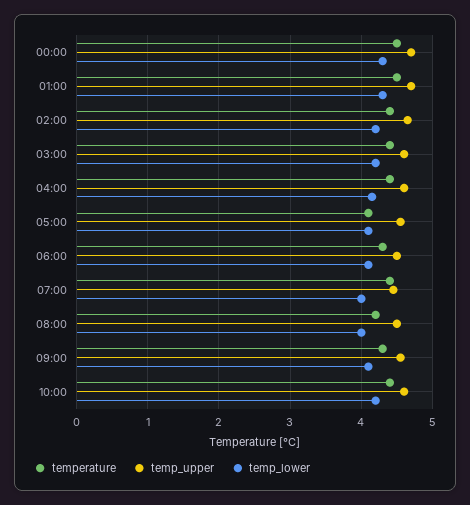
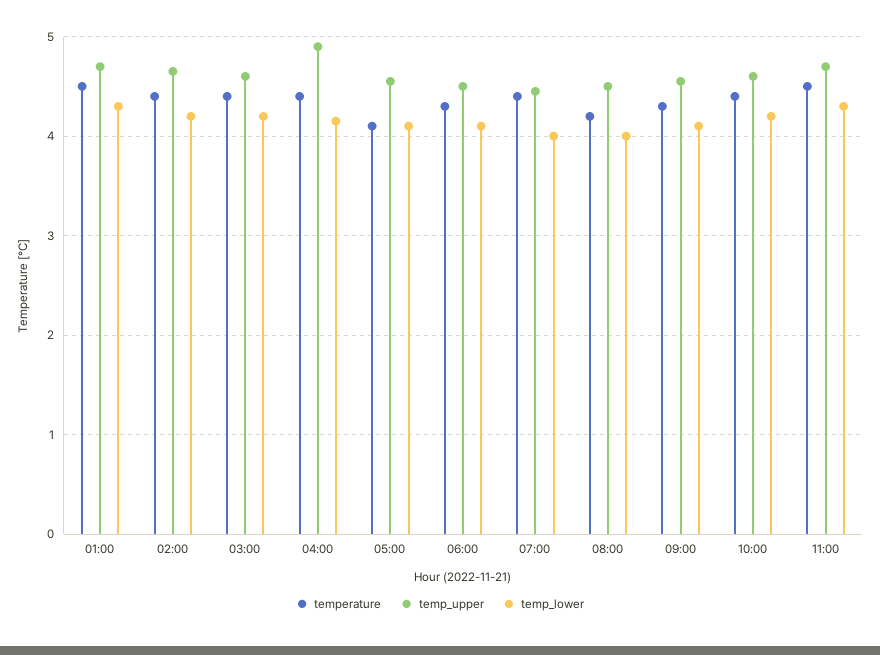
temperature, 00:00: 4.5 -> none
temp_upper, 00:00: 4.7 -> none
temp_lower, 00:00: 4.3 -> none
temp_upper, 04:00: 4.6 -> 4.9
temperature, 11:00: none -> 4.5
temp_upper, 11:00: none -> 4.7
temp_lower, 11:00: none -> 4.3

